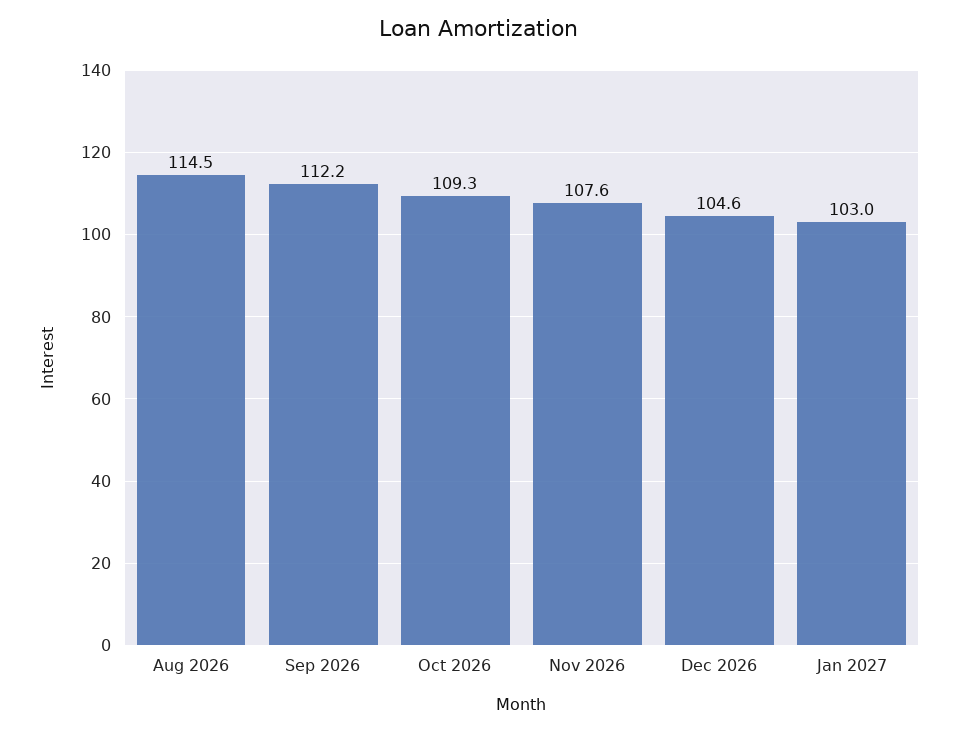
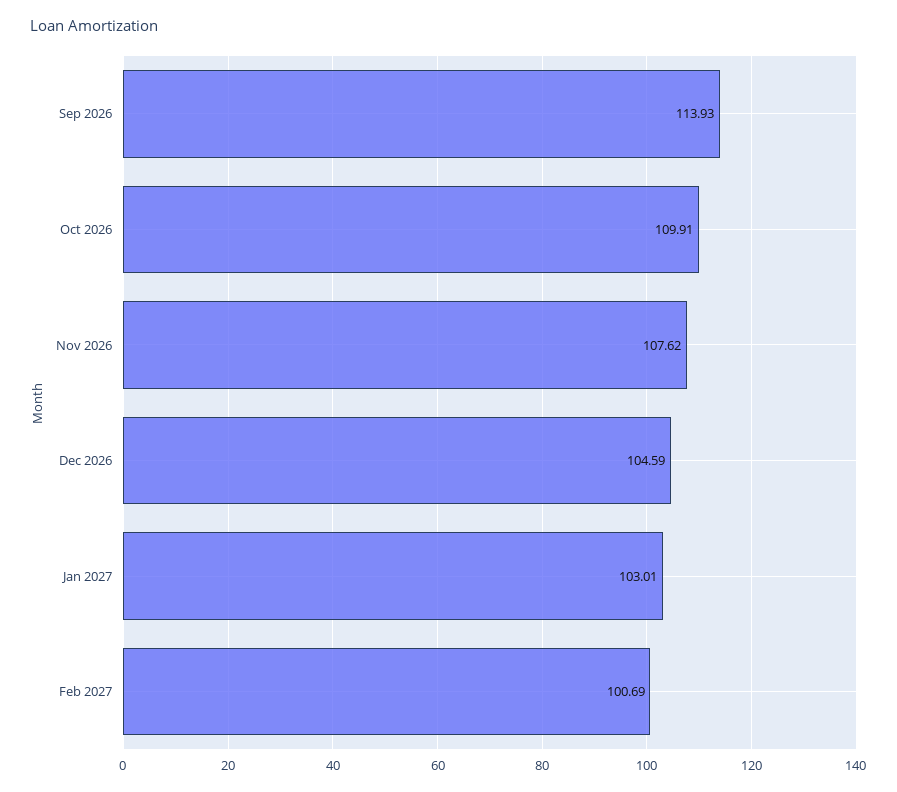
Aug 2026: 114.5 -> none
Sep 2026: 112.2 -> 113.93
Oct 2026: 109.3 -> 109.91
Feb 2027: none -> 100.69

